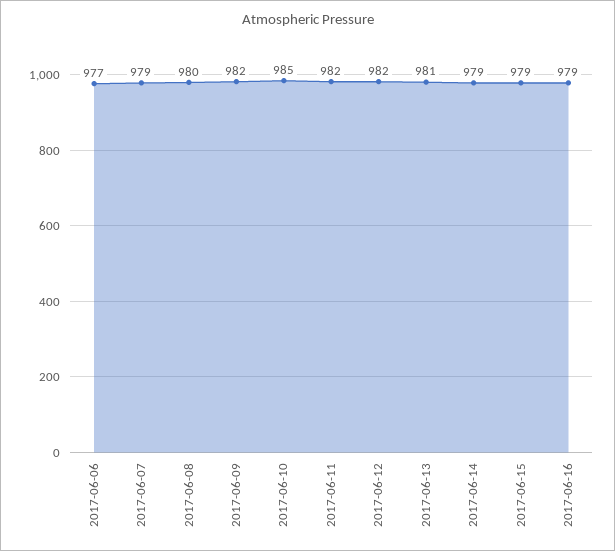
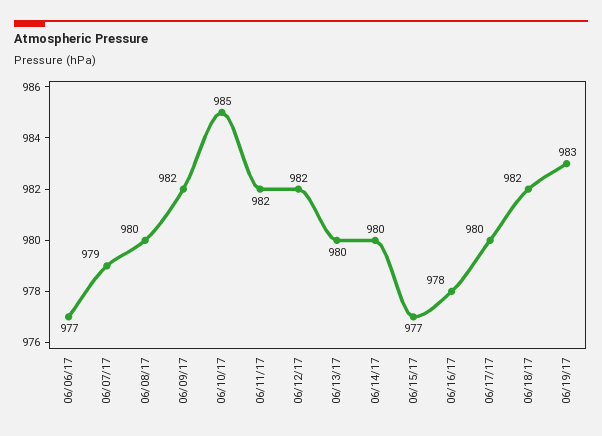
2017-06-13: 981 -> 980
2017-06-14: 979 -> 980
2017-06-15: 979 -> 977
2017-06-16: 979 -> 978
06/17/17: none -> 980
06/18/17: none -> 982
06/19/17: none -> 983

